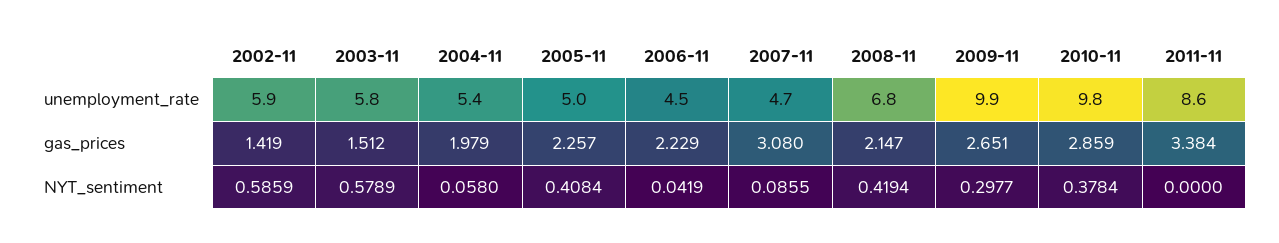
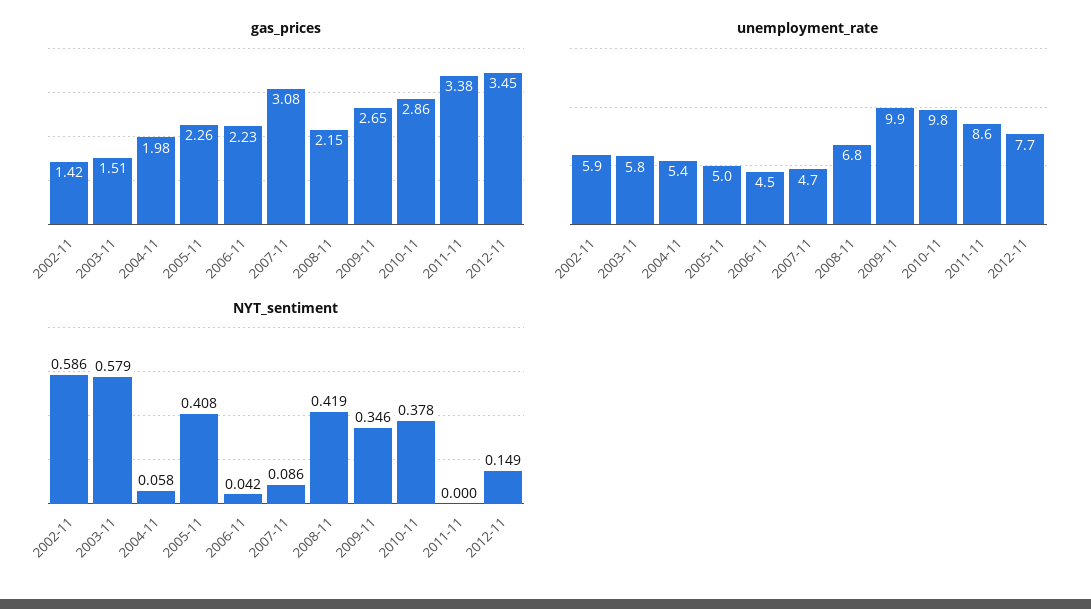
NYT_sentiment, 2009-11: 0.2977 -> 0.346
gas_prices, 2012-11: none -> 3.45
unemployment_rate, 2012-11: none -> 7.7
NYT_sentiment, 2012-11: none -> 0.149

